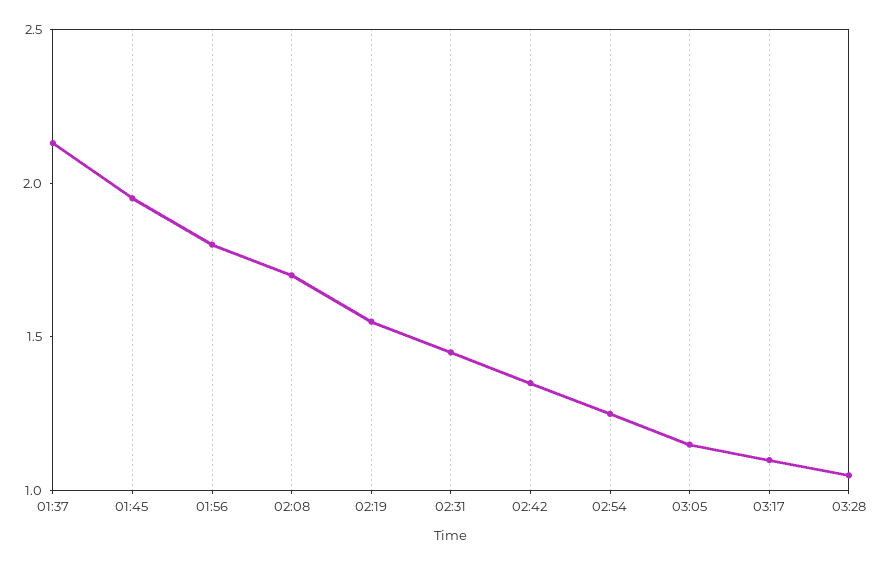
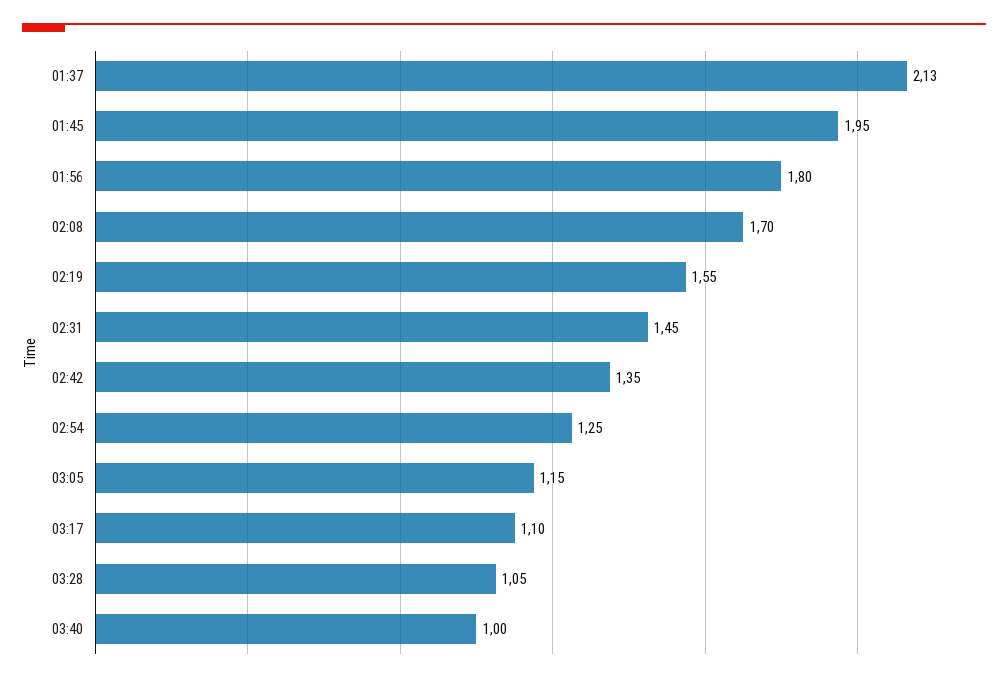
03:40: none -> 1

